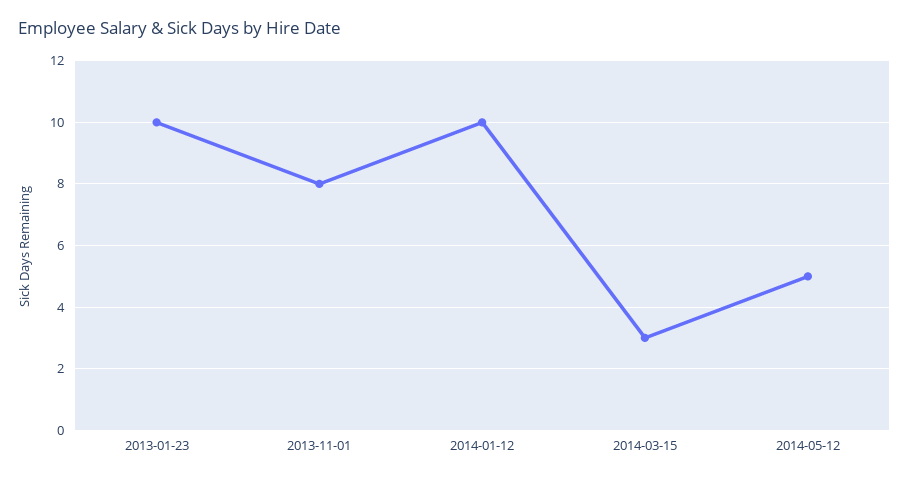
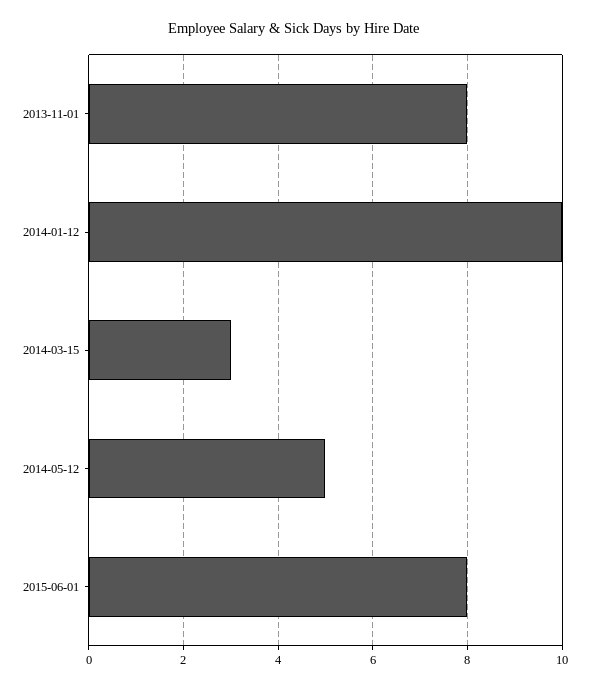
2013-01-23: 10 -> none
2015-06-01: none -> 8

